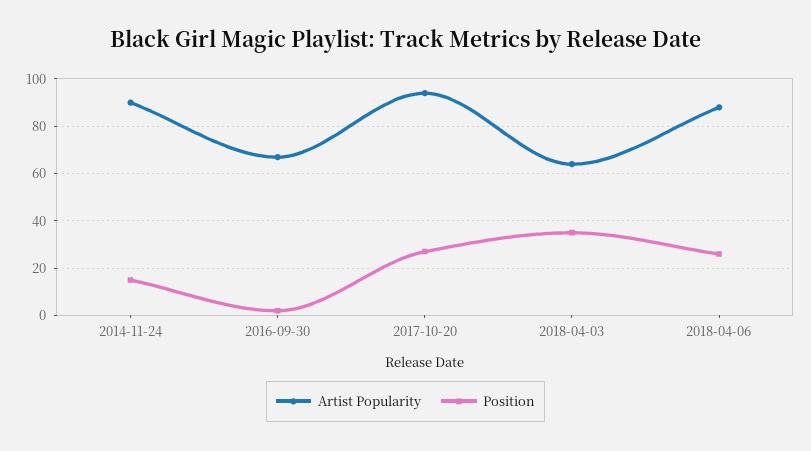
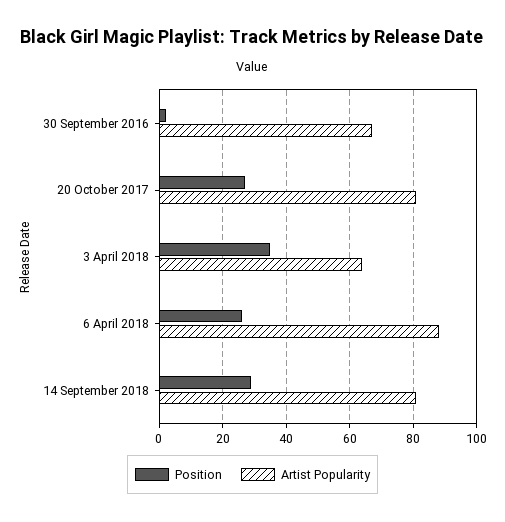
Artist Popularity, 2014-11-24: 90 -> none
Position, 2014-11-24: 15 -> none
Artist Popularity, 2017-10-20: 95 -> 80
Position, 14 September 2018: none -> 30
Artist Popularity, 14 September 2018: none -> 80

